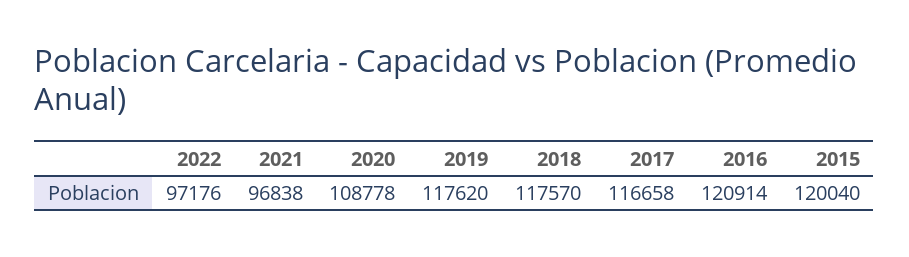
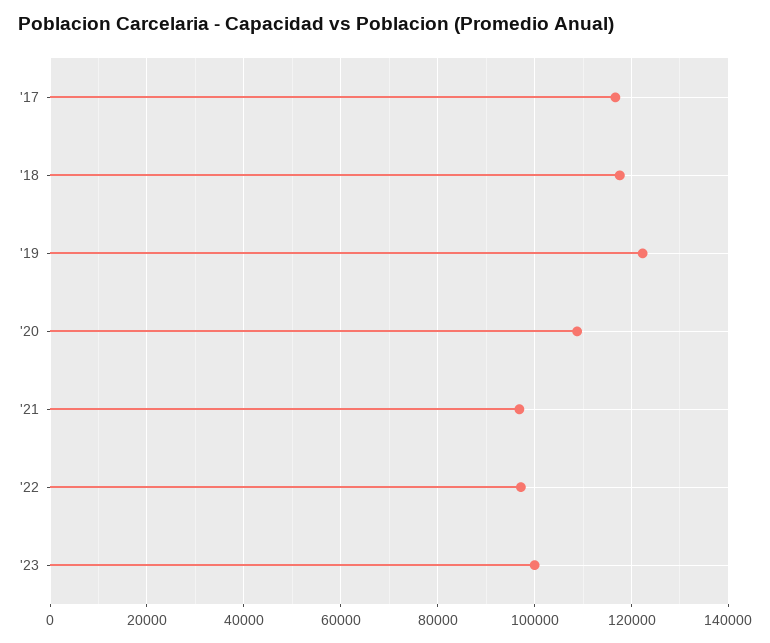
2019: 117620 -> 122000
2016: 120914 -> none
2015: 120040 -> none
'23: none -> 100000

